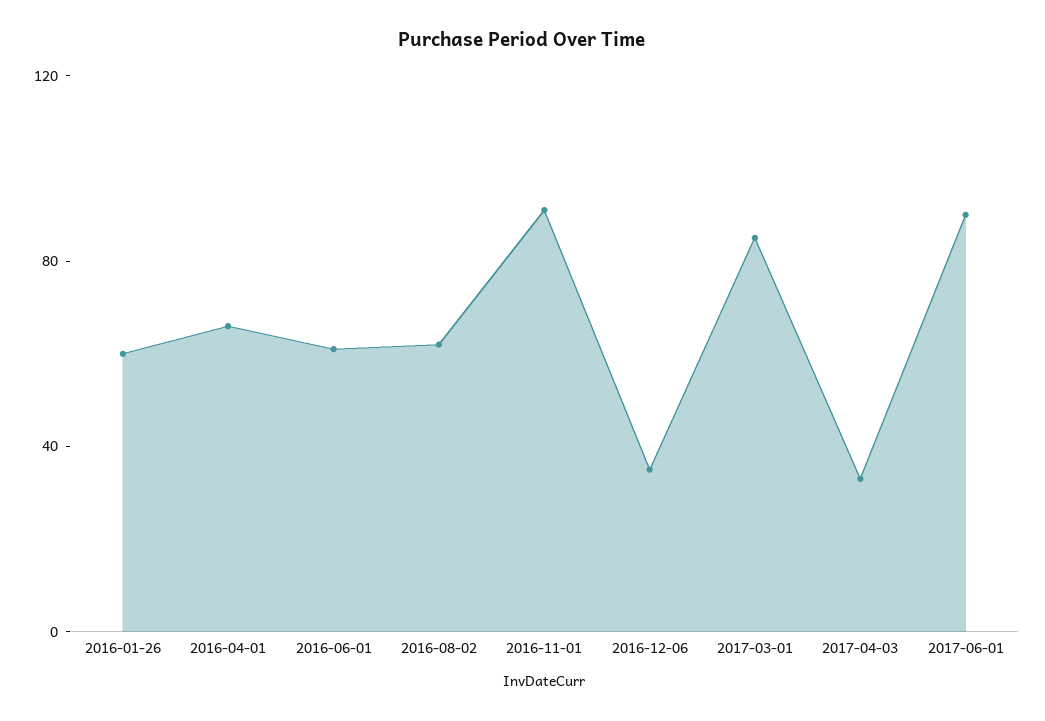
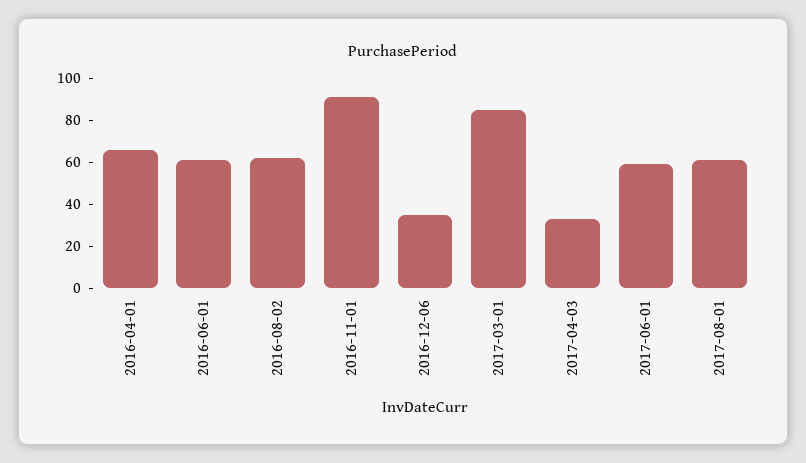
2016-01-26: 60 -> none
2017-06-01: 90 -> 60
2017-08-01: none -> 60

